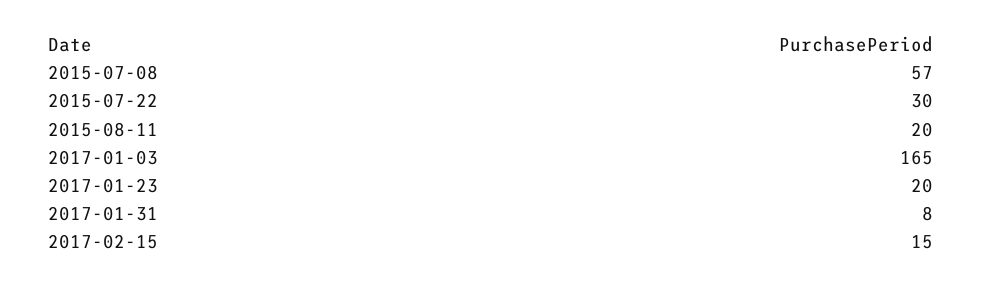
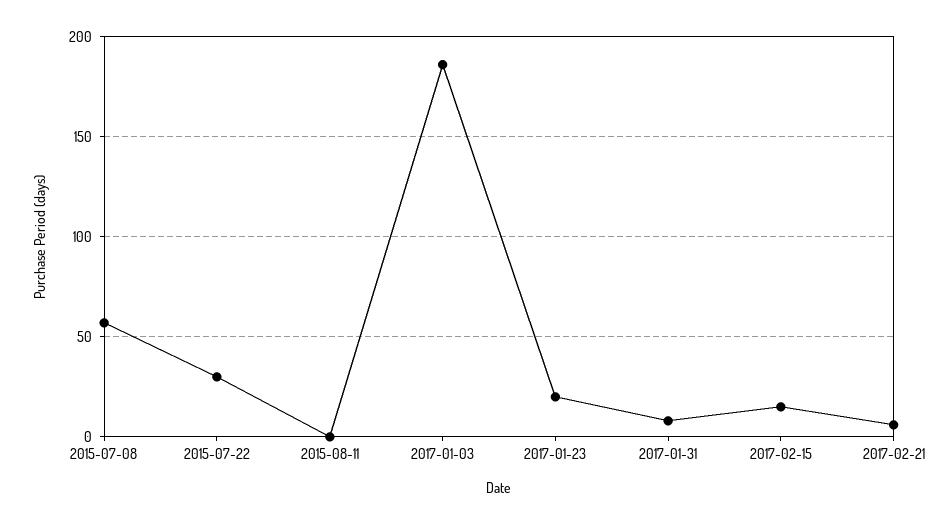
2015-08-11: 20 -> 0
2017-01-03: 165 -> 185
2017-02-21: none -> 5

